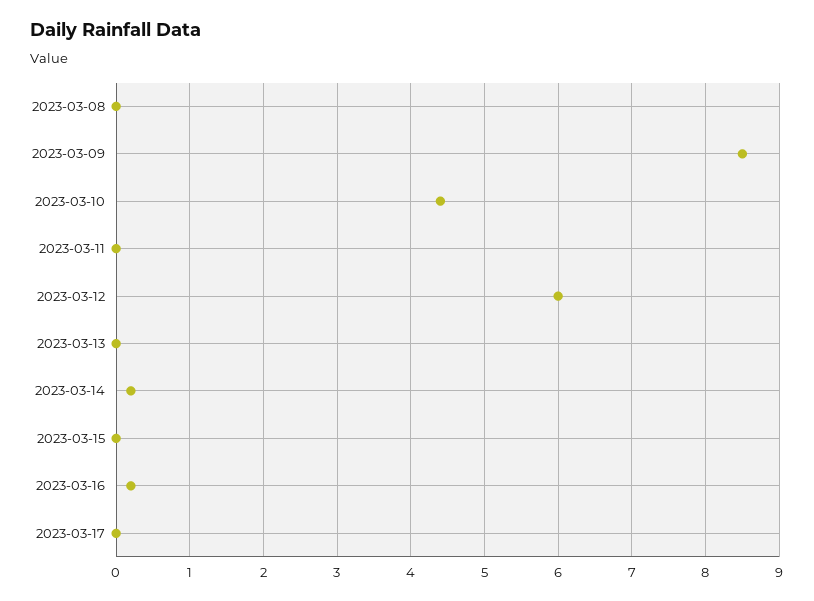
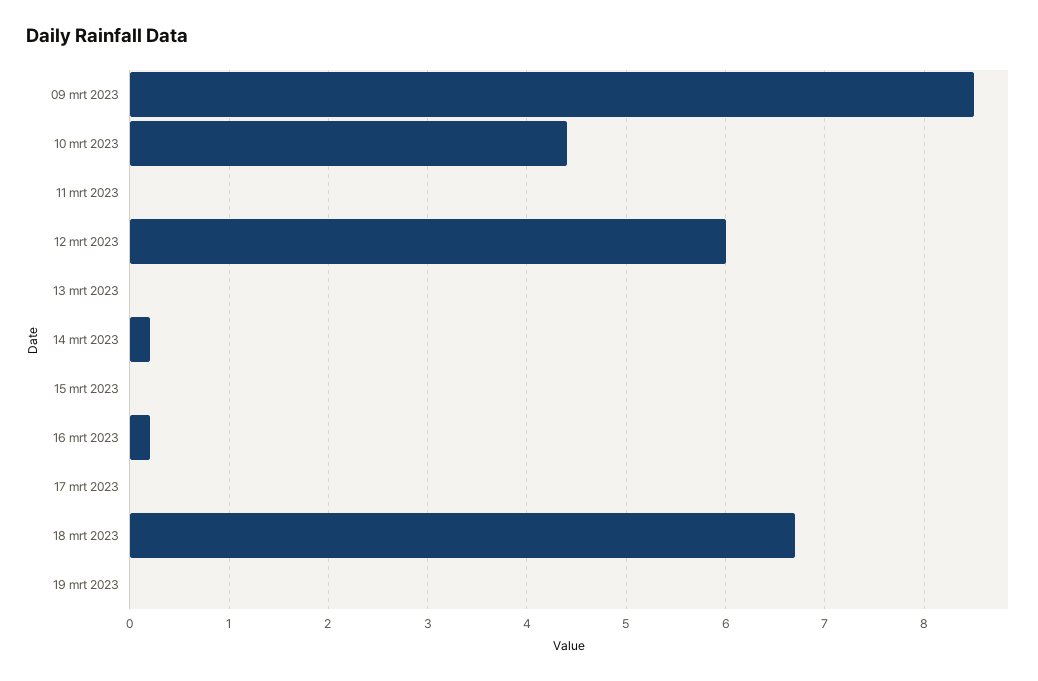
2023-03-08: 0 -> none
18 mrt 2023: none -> 6.7
19 mrt 2023: none -> 0

